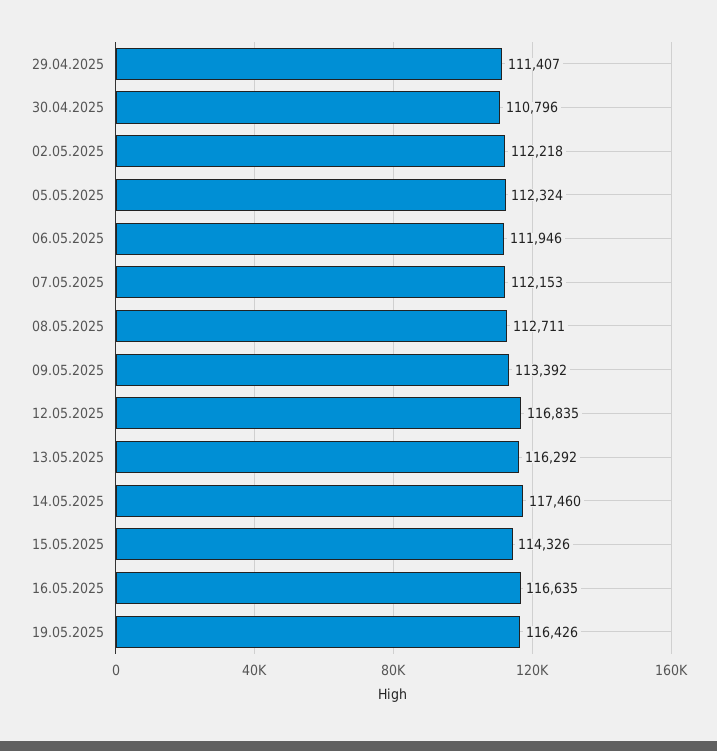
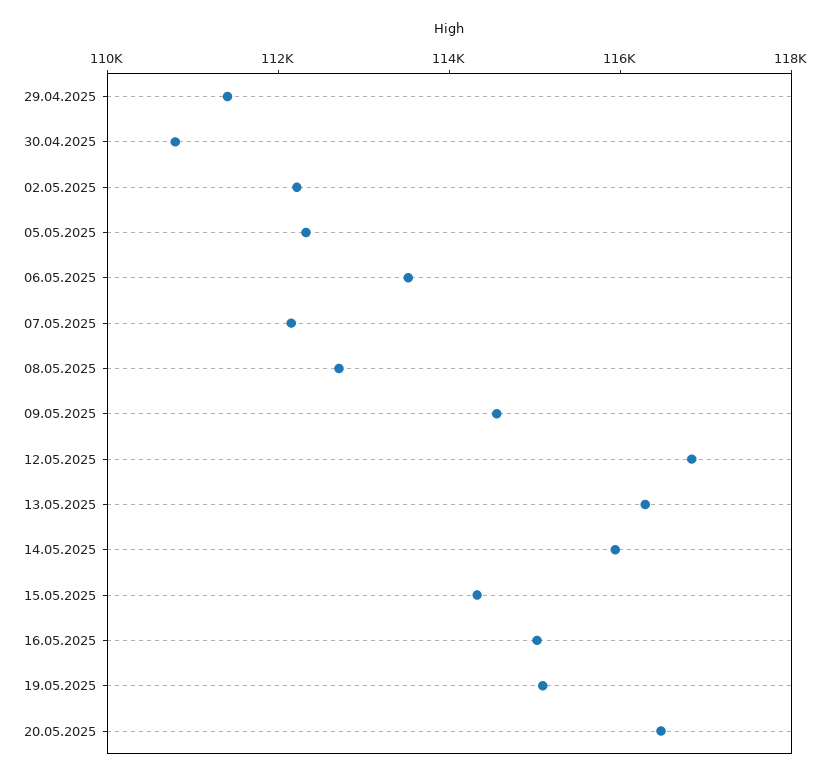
06.05.2025: 111946 -> 113500
09.05.2025: 113392 -> 114500
14.05.2025: 117460 -> 116000
16.05.2025: 116635 -> 115000
19.05.2025: 116426 -> 115000
20.05.2025: none -> 116500

